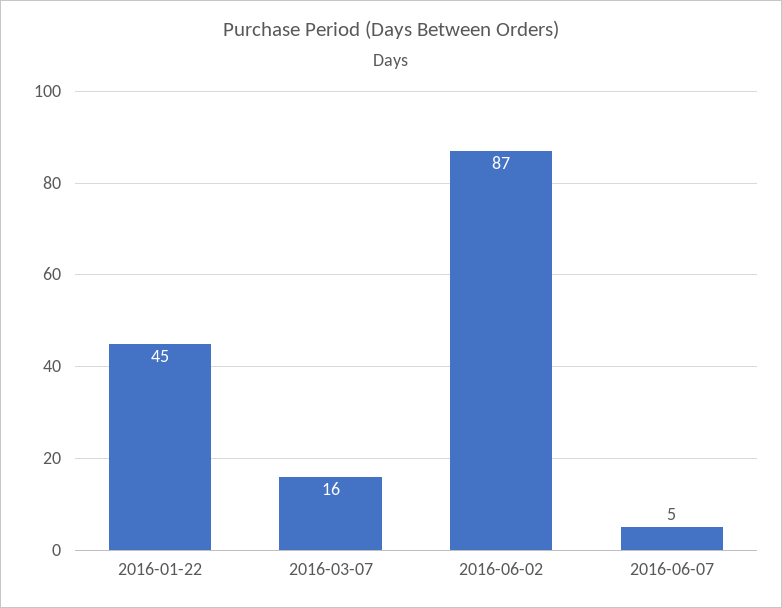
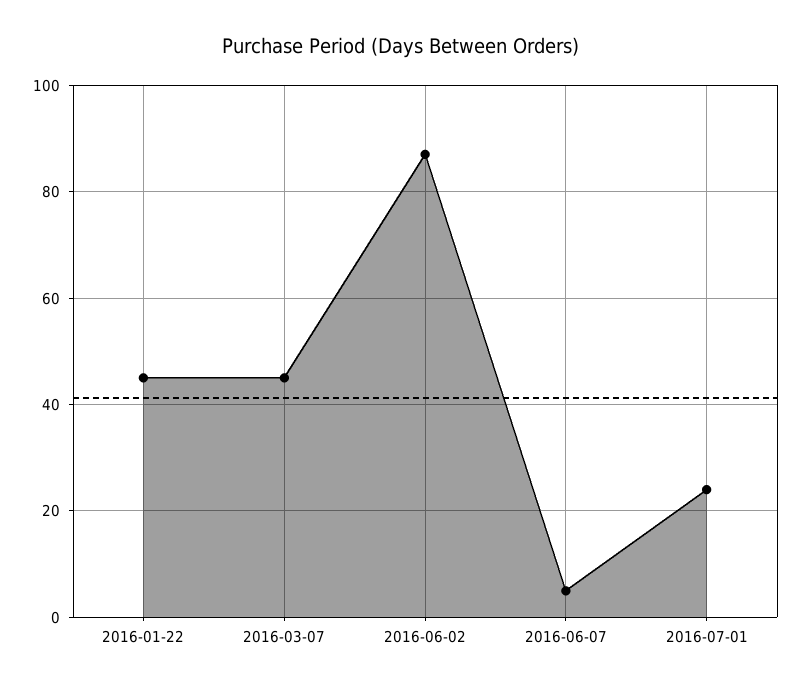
2016-03-07: 16 -> 45
2016-07-01: none -> 25

